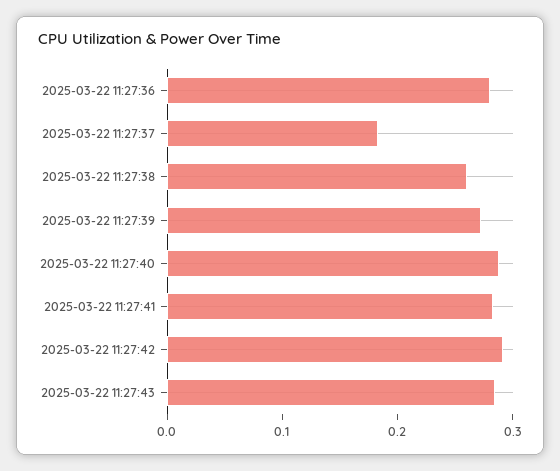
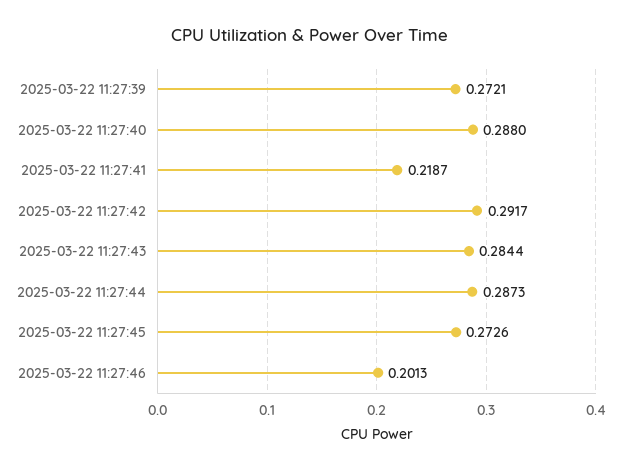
2025-03-22 11:27:36: 0.28 -> none
2025-03-22 11:27:37: 0.18 -> none
2025-03-22 11:27:38: 0.26 -> none
2025-03-22 11:27:41: 0.28 -> 0.2187
2025-03-22 11:27:44: none -> 0.2873
2025-03-22 11:27:45: none -> 0.2726
2025-03-22 11:27:46: none -> 0.2013

